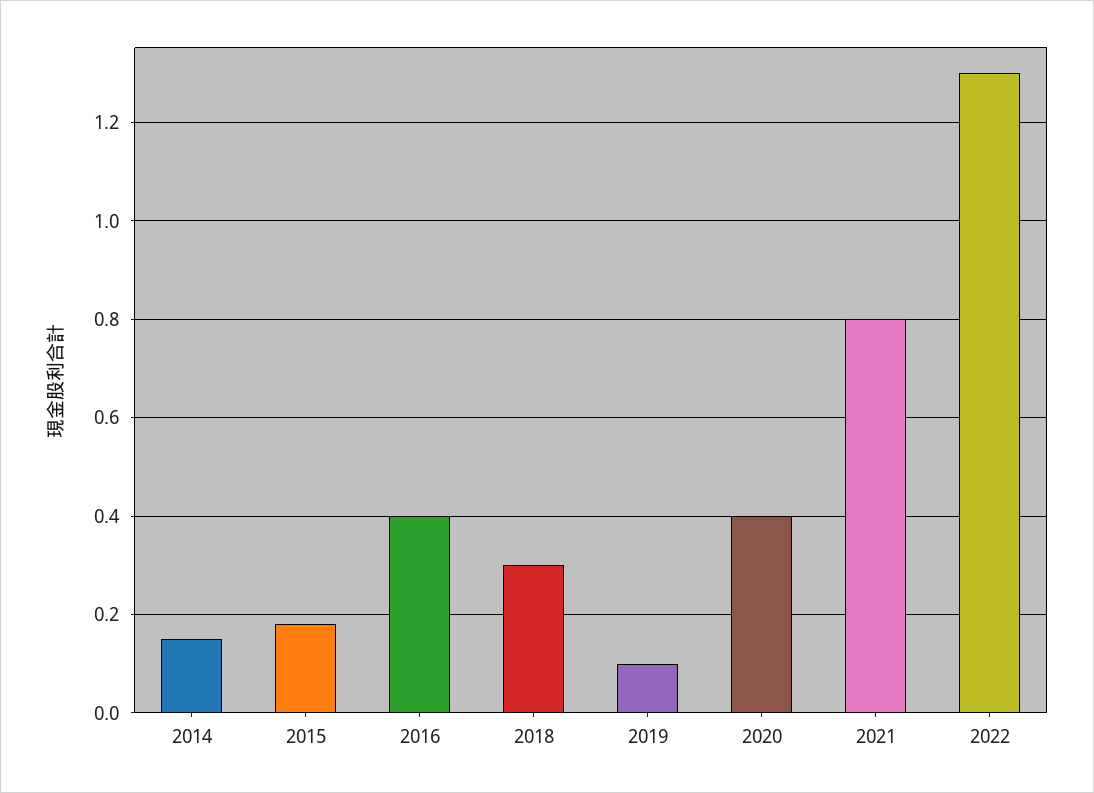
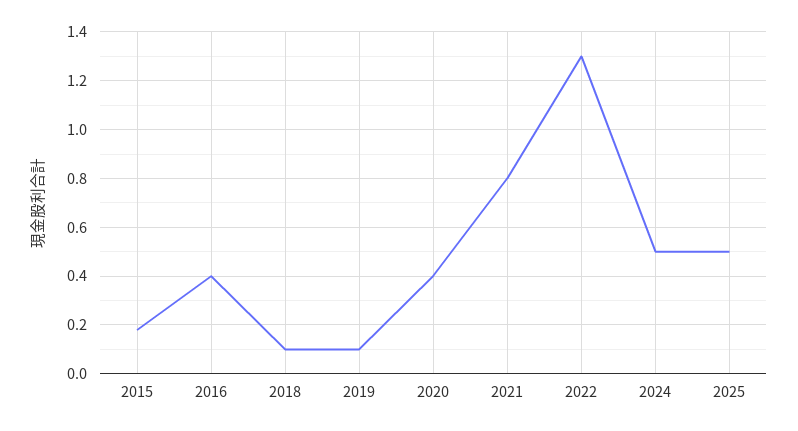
2014: 0.15 -> none
2018: 0.3 -> 0.1
2024: none -> 0.5
2025: none -> 0.5

